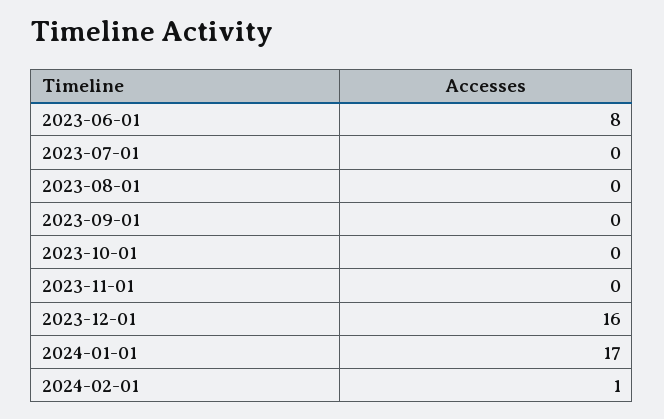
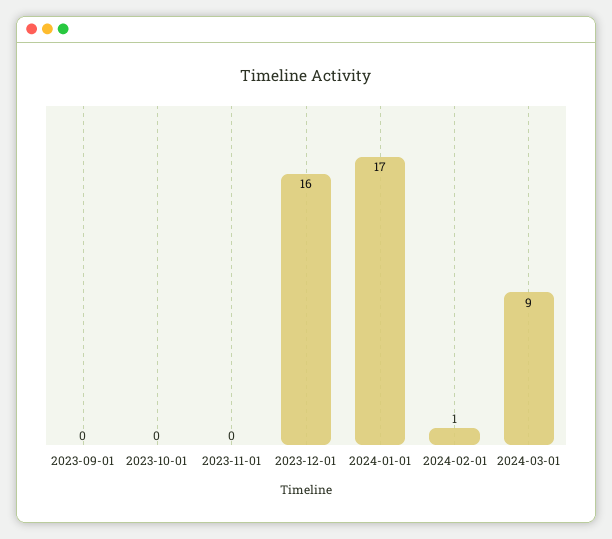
2023-06-01: 8 -> none
2023-07-01: 0 -> none
2023-08-01: 0 -> none
2024-03-01: none -> 9

